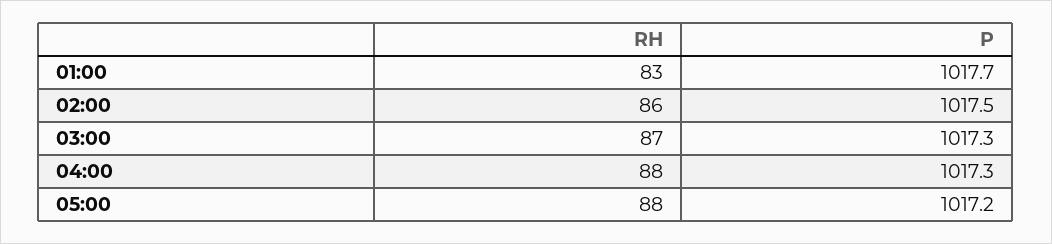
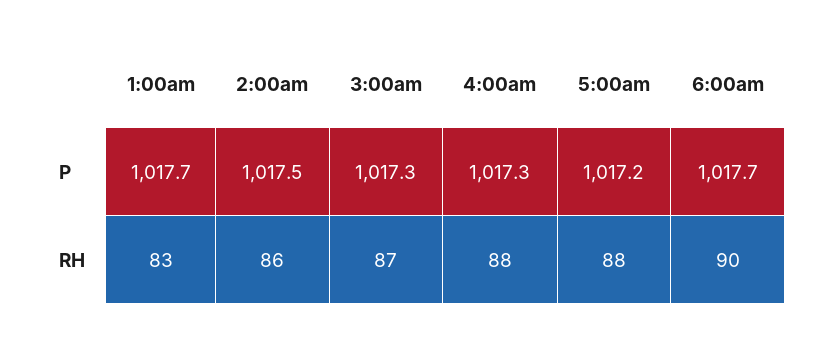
P, 6:00am: none -> 1017.7
RH, 6:00am: none -> 90

